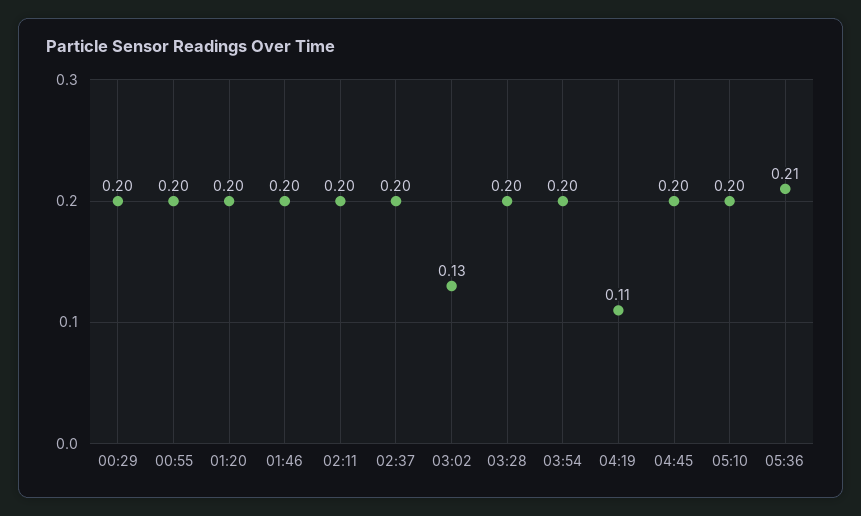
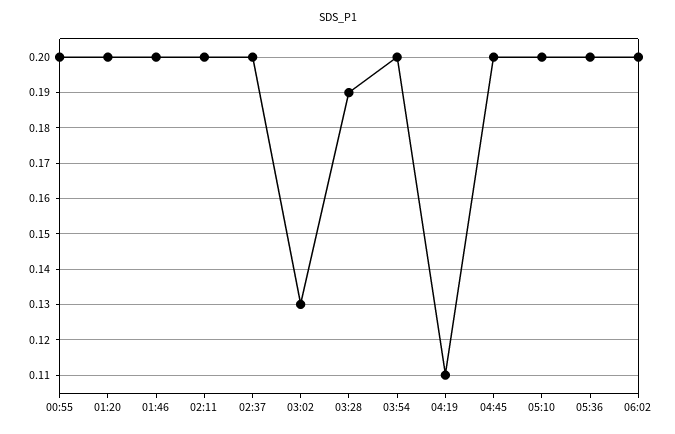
00:29: 0.2 -> none
03:28: 0.2 -> 0.19
05:36: 0.21 -> 0.2
06:02: none -> 0.2

